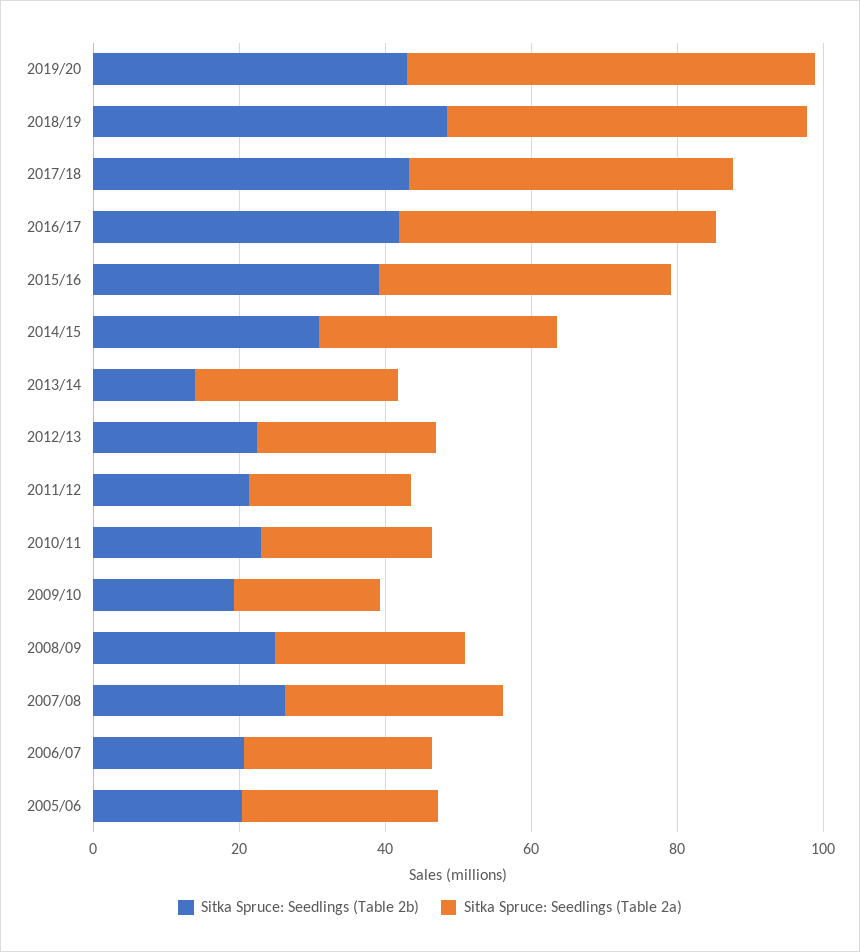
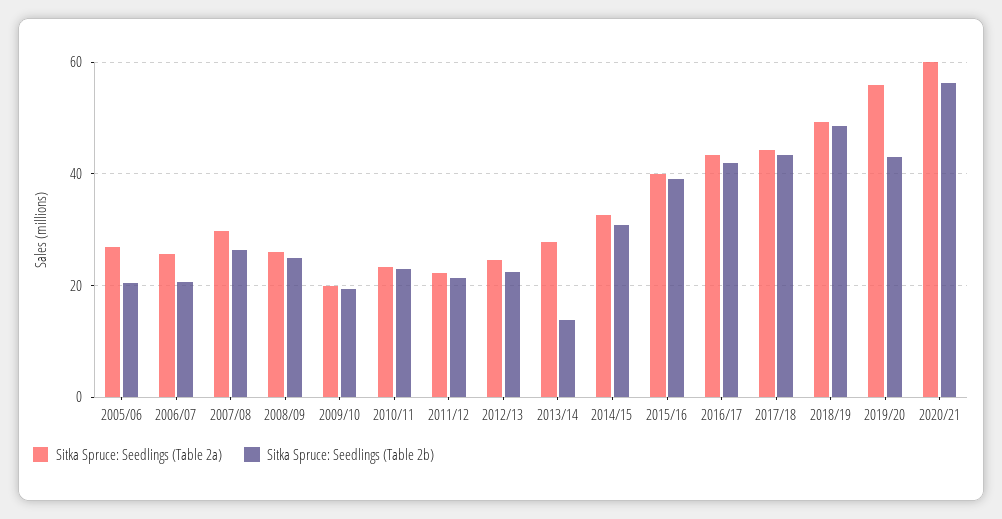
Sitka Spruce: Seedlings (Table 2a), 2020/21: none -> 60
Sitka Spruce: Seedlings (Table 2b), 2020/21: none -> 56

